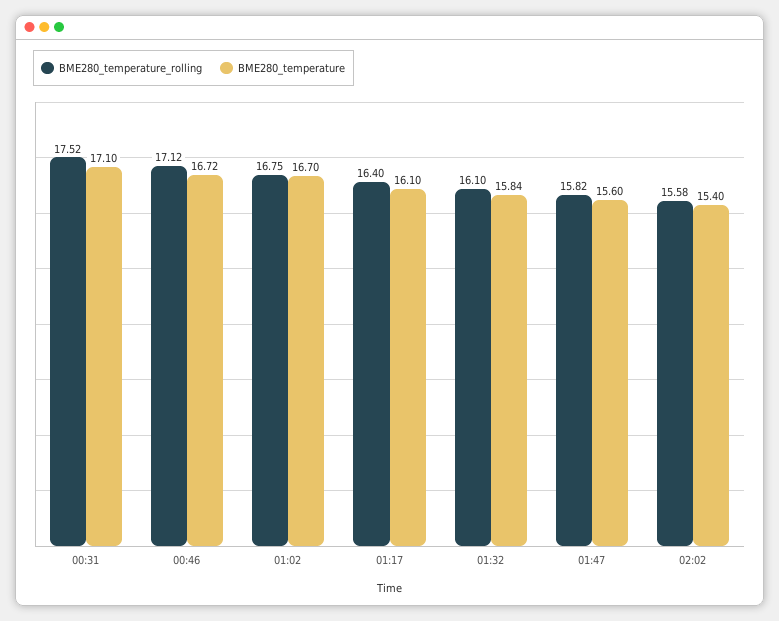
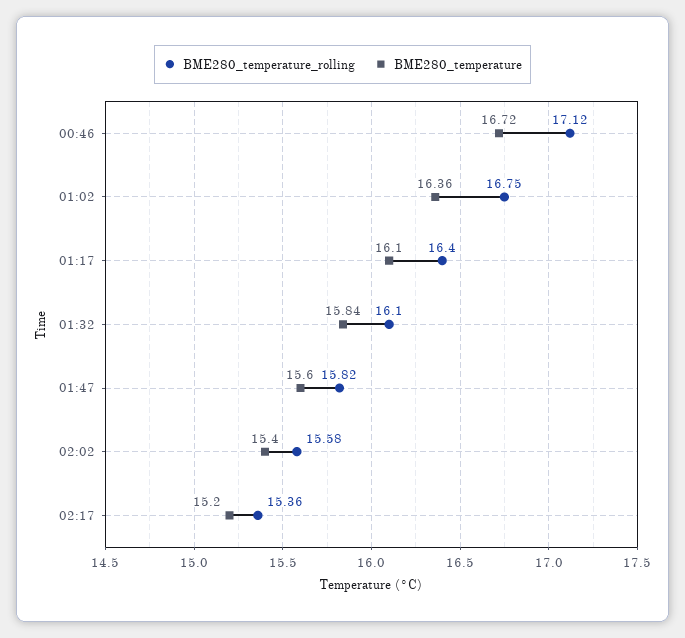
BME280_temperature_rolling, 00:31: 17.52 -> none
BME280_temperature, 00:31: 17.1 -> none
BME280_temperature, 01:02: 16.7 -> 16.36
BME280_temperature_rolling, 02:17: none -> 15.36
BME280_temperature, 02:17: none -> 15.2

